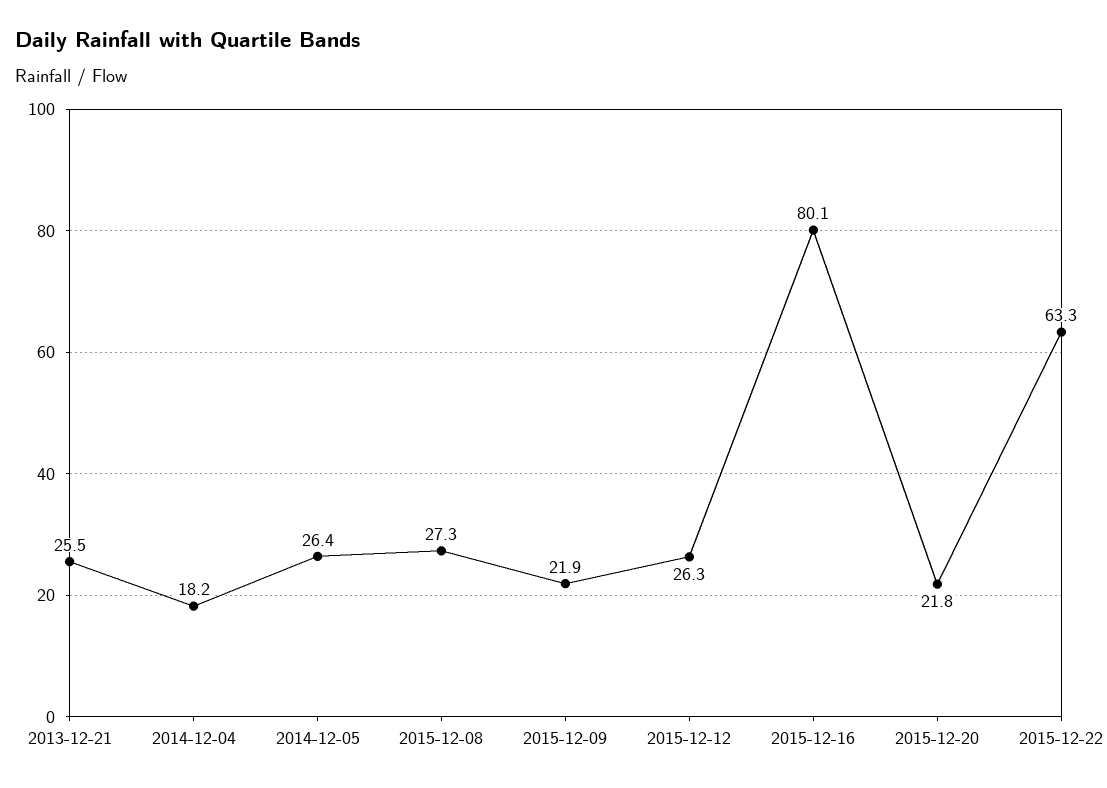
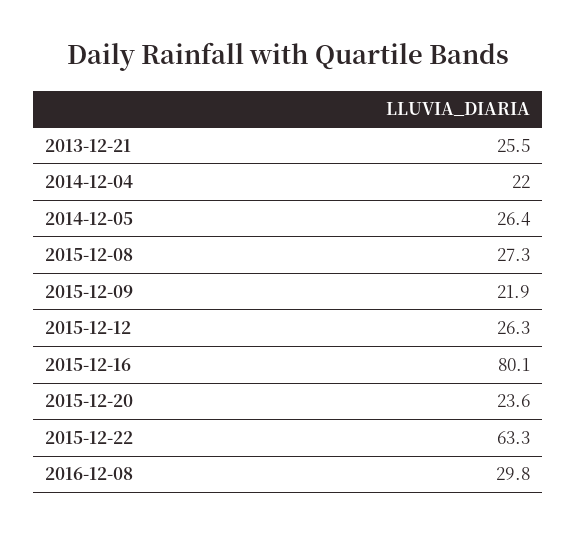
2014-12-04: 18.2 -> 22
2015-12-20: 21.8 -> 23.6
2016-12-08: none -> 29.8

